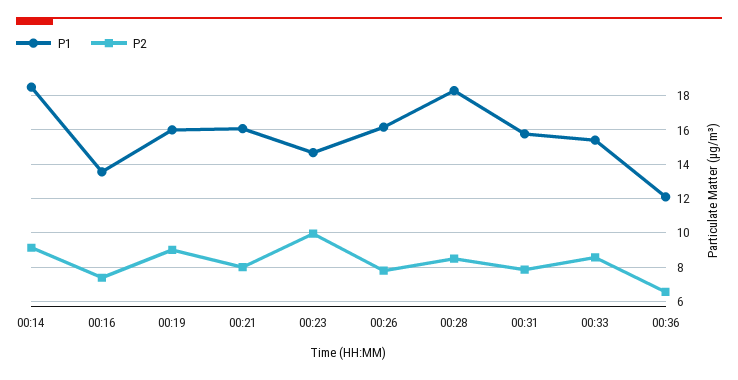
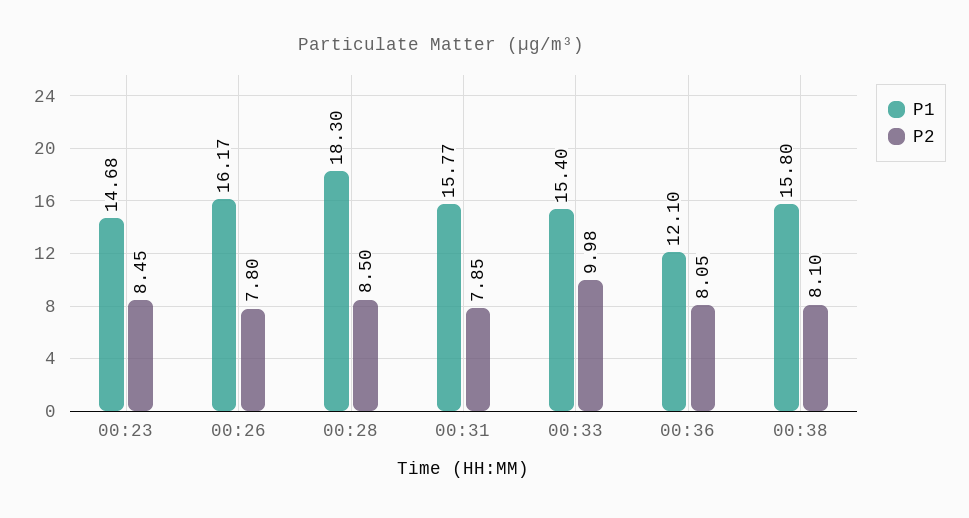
P1, 00:14: 18.5 -> none
P2, 00:14: 9 -> none
P1, 00:16: 13.5 -> none
P2, 00:16: 7.5 -> none
P1, 00:19: 16 -> none
P2, 00:19: 9 -> none
P1, 00:21: 16 -> none
P2, 00:21: 8 -> none
P2, 00:23: 10 -> 8.45
P2, 00:33: 8.5 -> 9.98
P2, 00:36: 6.5 -> 8.05
P1, 00:38: none -> 15.8
P2, 00:38: none -> 8.1

